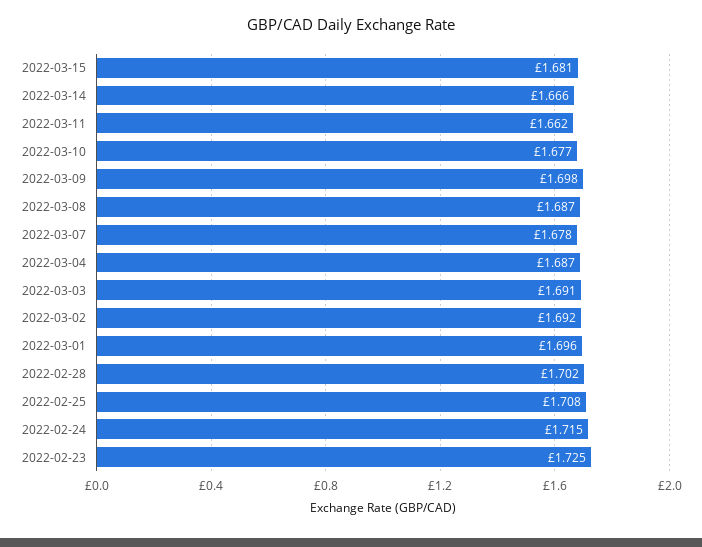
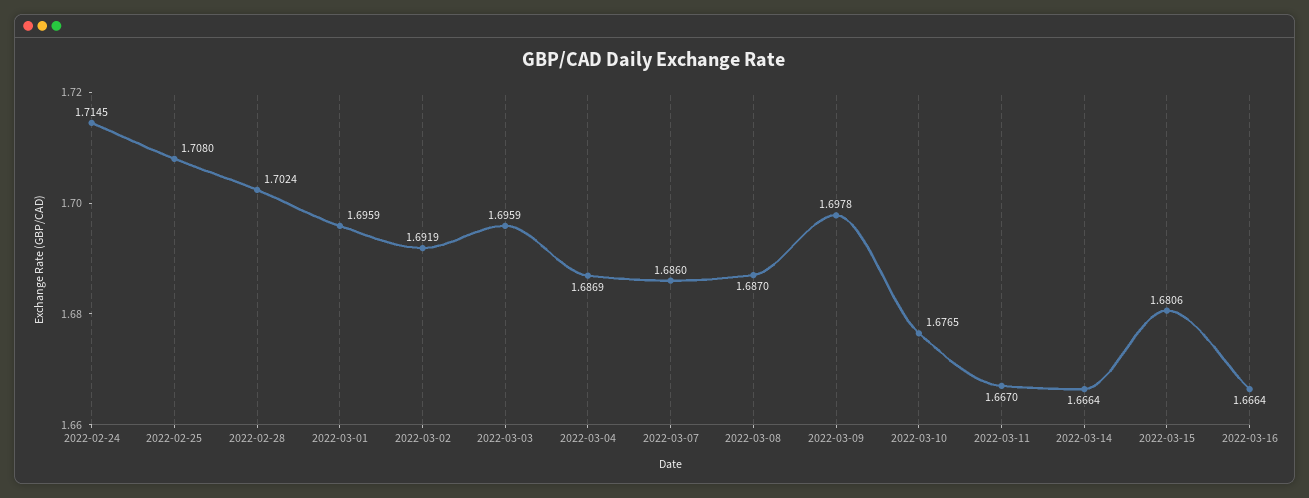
2022-03-11: 1.662 -> 1.667
2022-03-07: 1.678 -> 1.686
2022-03-03: 1.691 -> 1.6959
2022-02-23: 1.725 -> none
2022-03-16: none -> 1.6664

